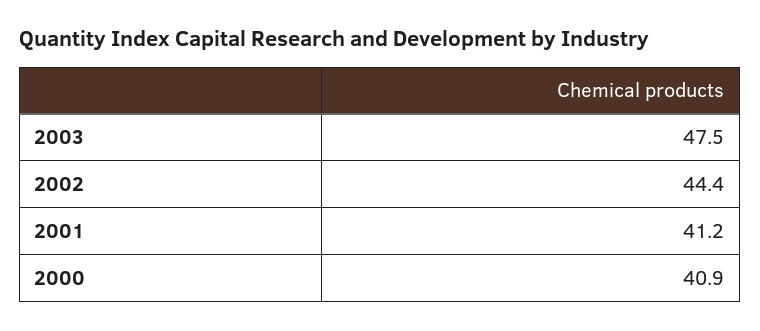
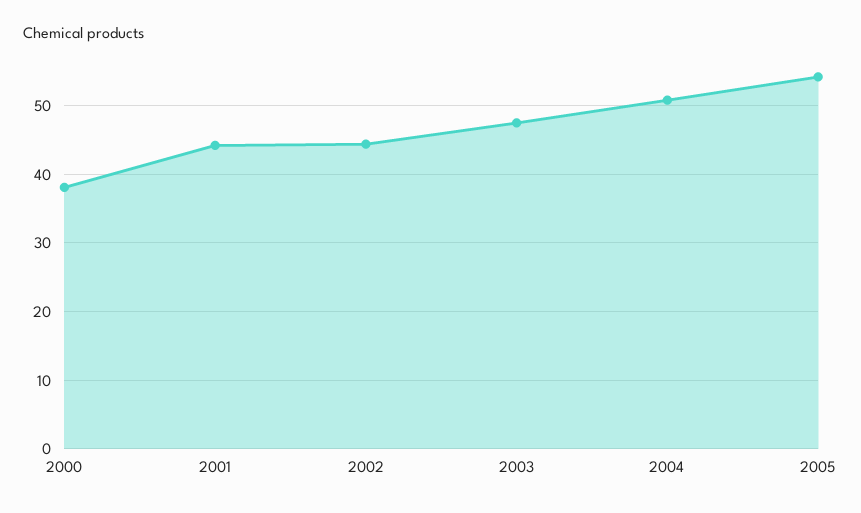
2001: 41.2 -> 44
2000: 40.9 -> 38
2004: none -> 51
2005: none -> 54

